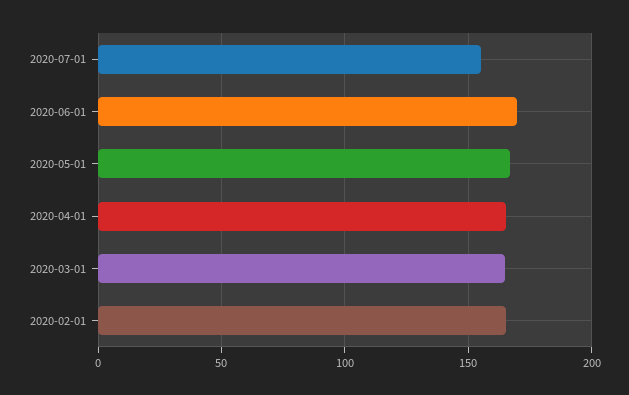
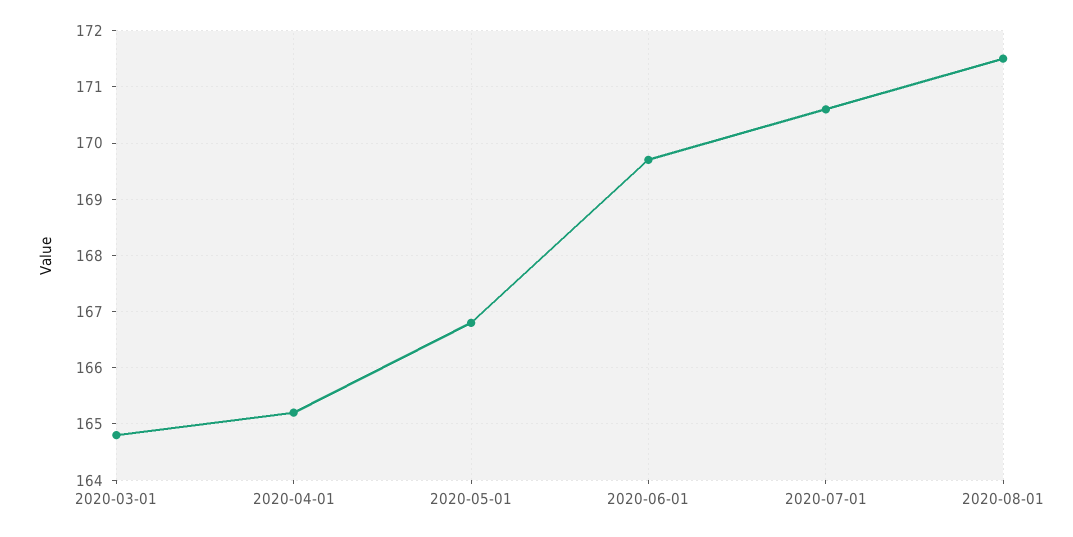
2020-07-01: 155 -> 170.5
2020-02-01: 165 -> none
2020-08-01: none -> 171.5

